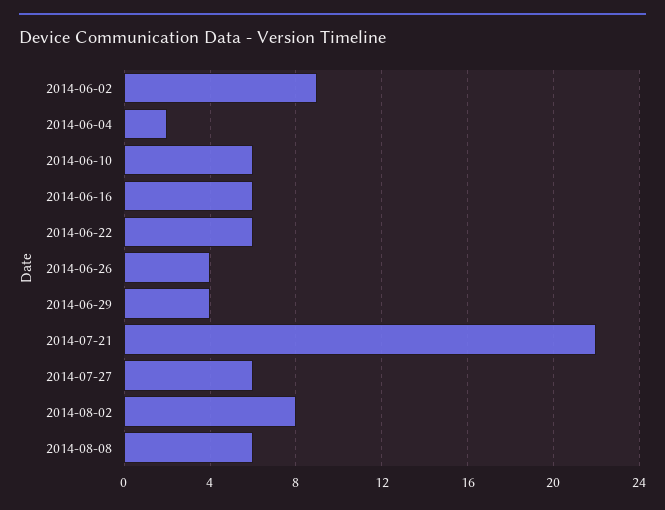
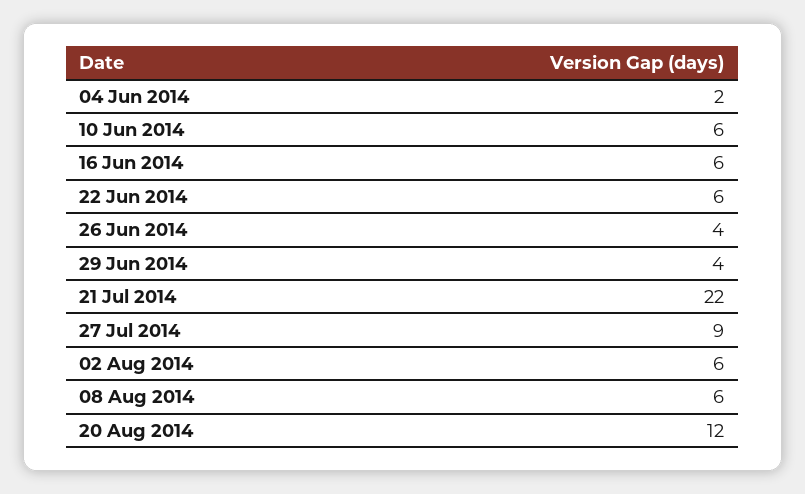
2014-06-02: 9 -> none
2014-07-27: 6 -> 9
2014-08-02: 8 -> 6
20 Aug 2014: none -> 12

